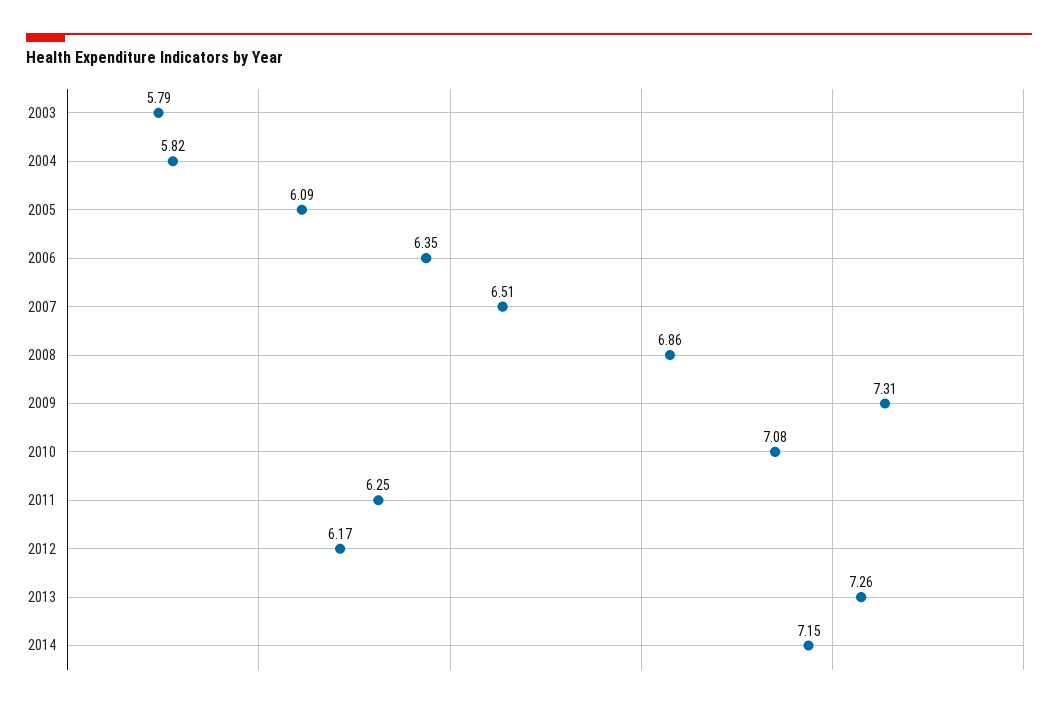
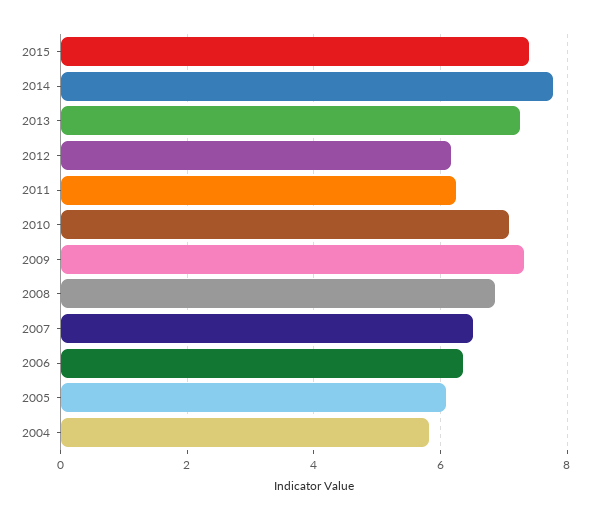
2003: 5.79 -> none
2014: 7.15 -> 7.8
2015: none -> 7.4

